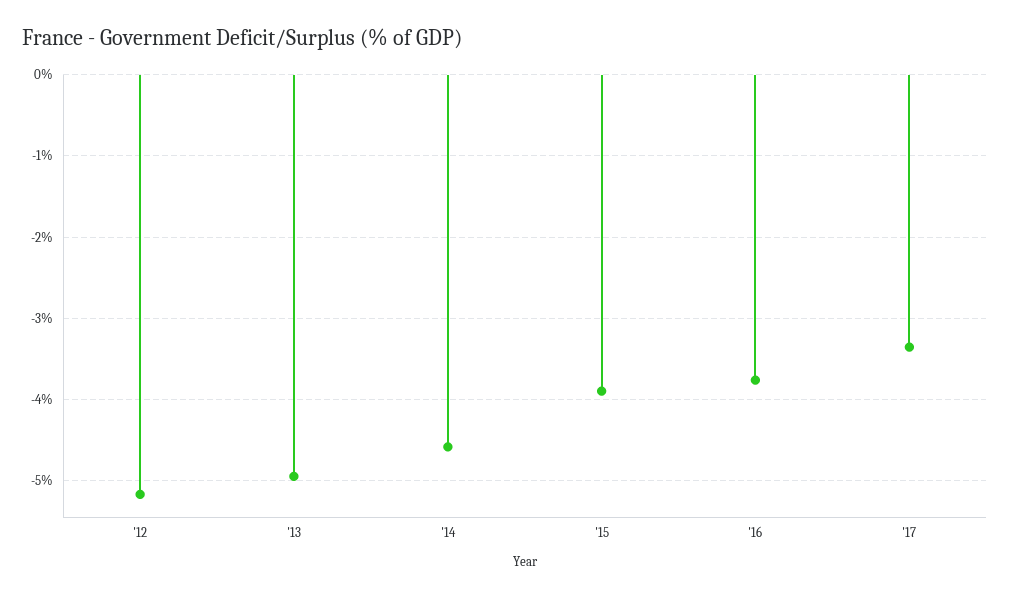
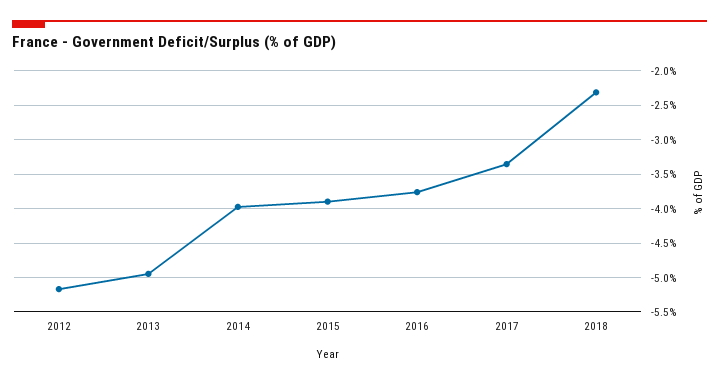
'14: -4.6 -> -4
2018: none -> -2.3

